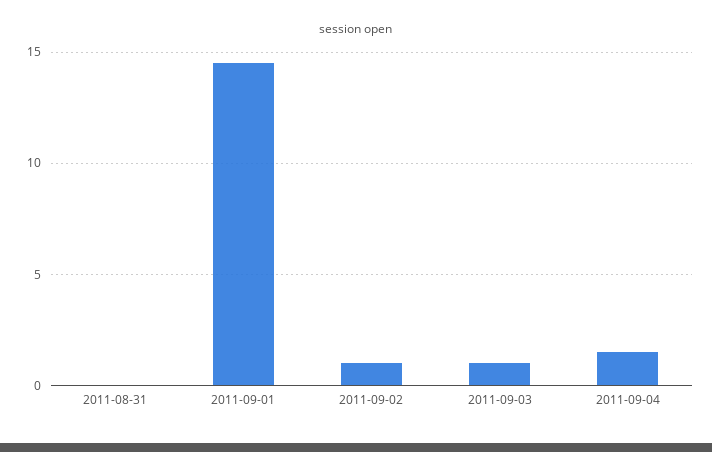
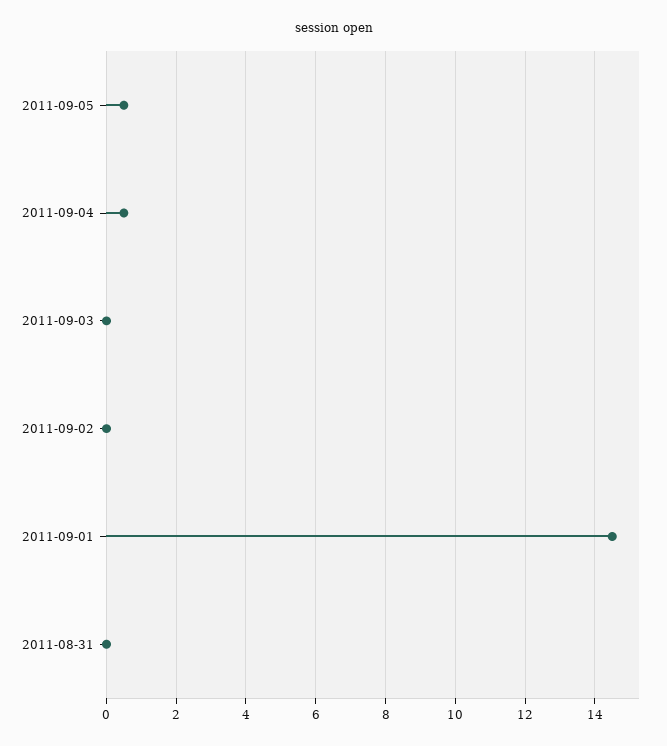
2011-09-02: 1 -> 0
2011-09-03: 1 -> 0
2011-09-04: 1.5 -> 0.5
2011-09-05: none -> 0.5

